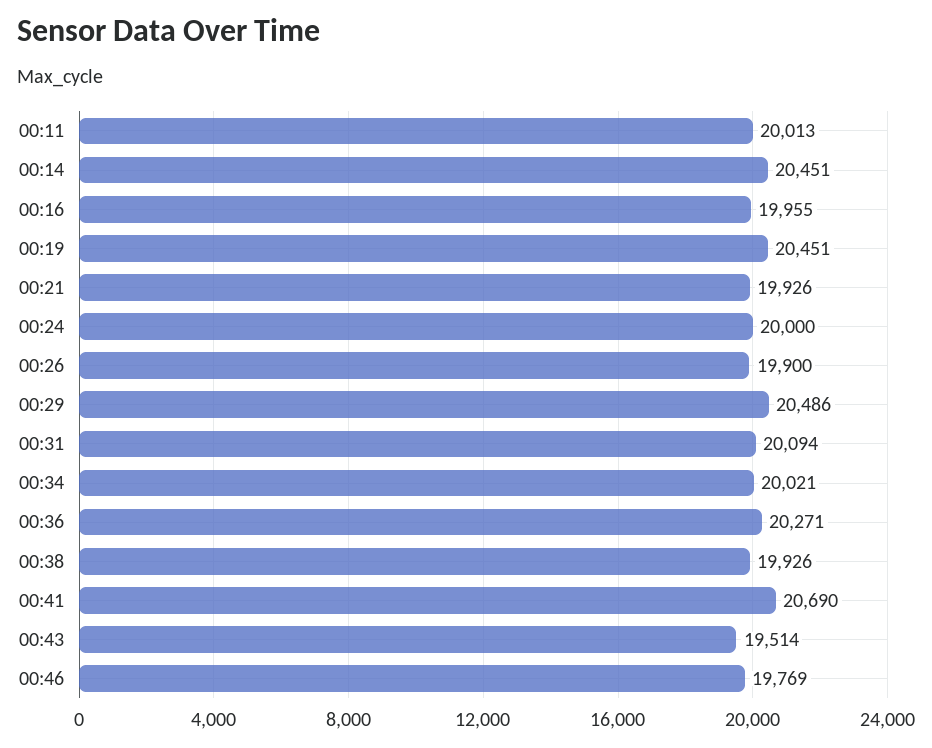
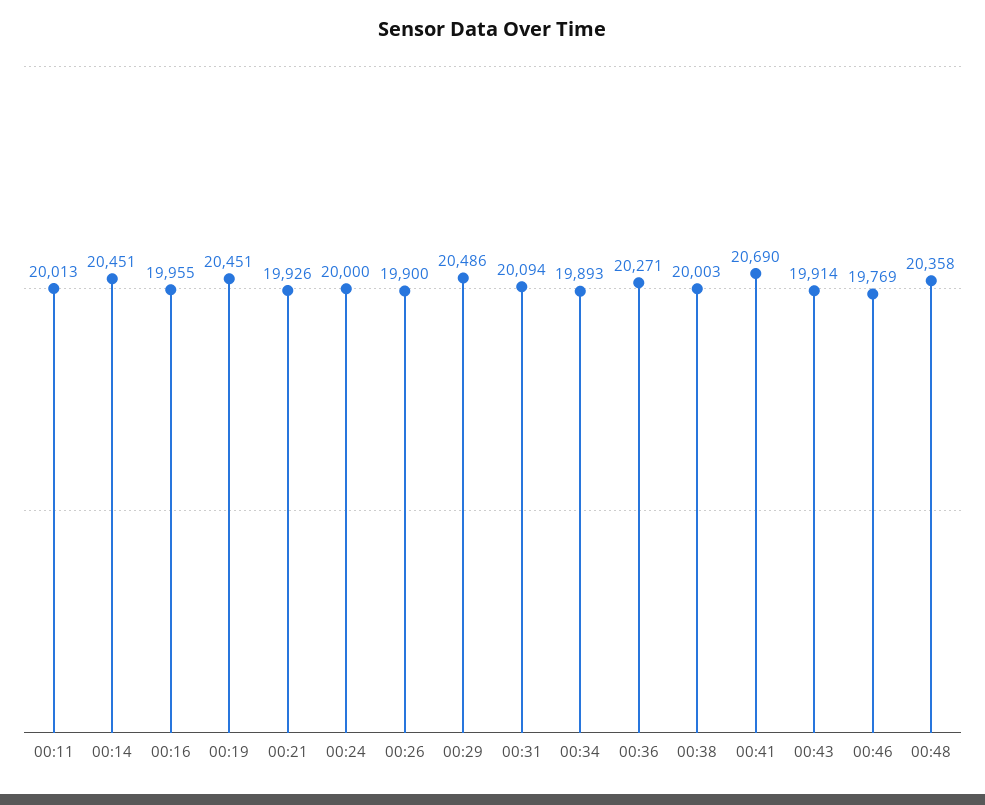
00:34: 20021 -> 19893
00:38: 19926 -> 20003
00:43: 19514 -> 19914
00:48: none -> 20358

